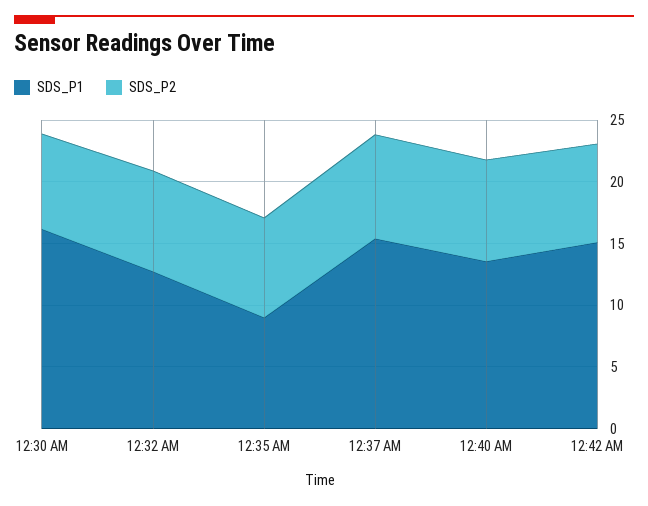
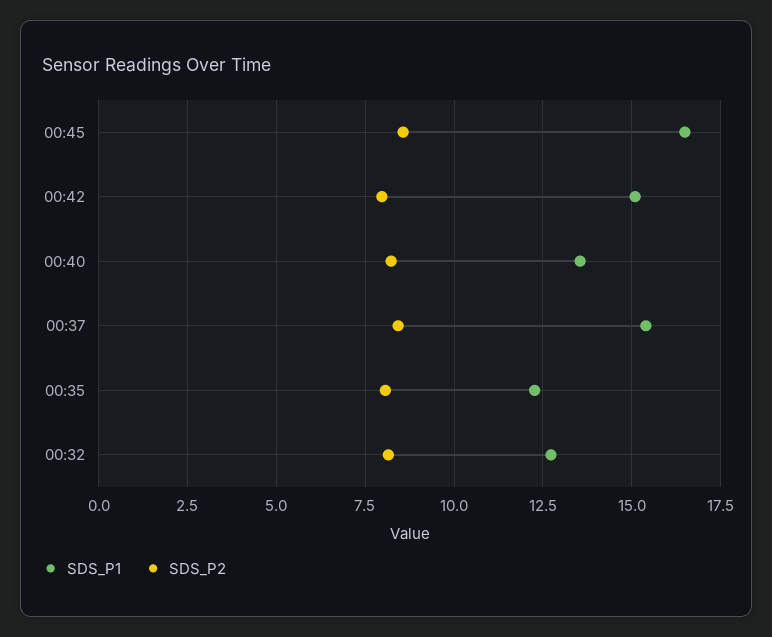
SDS_P1, 12:30 AM: 16 -> none
SDS_P2, 12:30 AM: 8 -> none
SDS_P1, 12:35 AM: 9 -> 12.25
SDS_P1, 00:45: none -> 16.5
SDS_P2, 00:45: none -> 8.5

